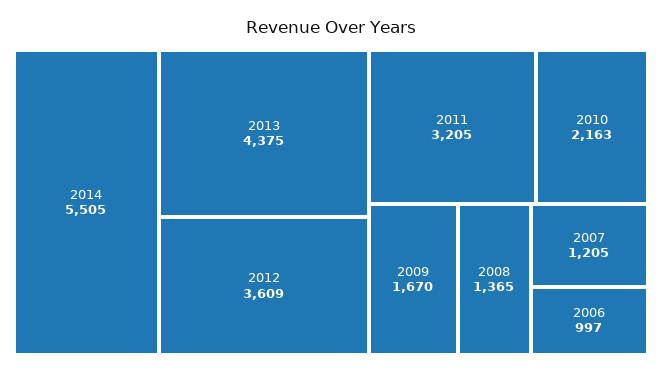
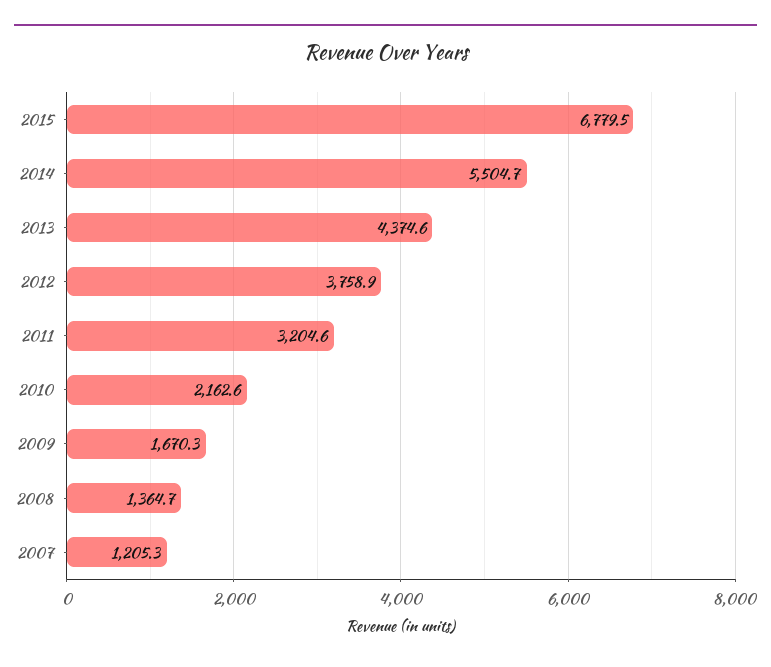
2012: 3609 -> 3758.9
2006: 997 -> none
2015: none -> 6779.5

